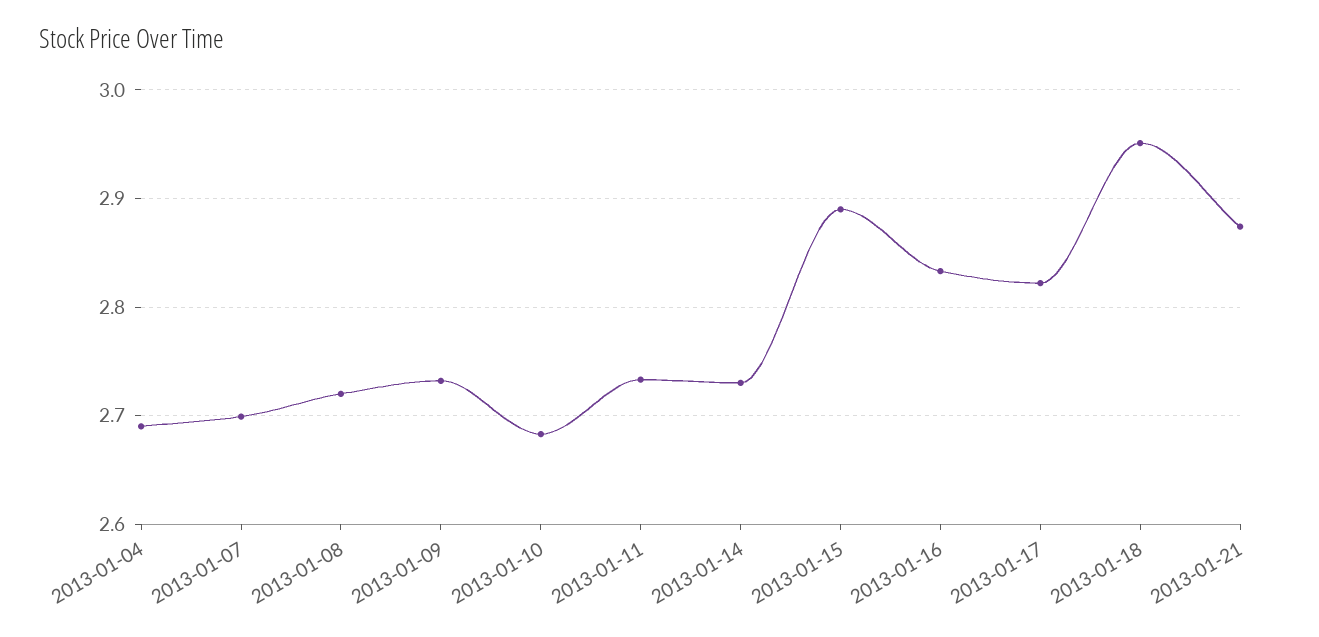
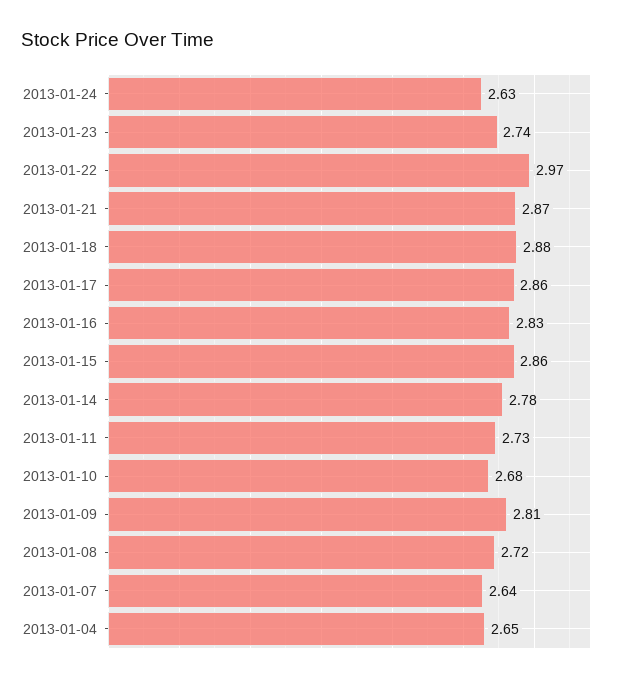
2013-01-04: 2.69 -> 2.65
2013-01-07: 2.7 -> 2.64
2013-01-09: 2.73 -> 2.81
2013-01-14: 2.73 -> 2.78
2013-01-15: 2.89 -> 2.86
2013-01-17: 2.82 -> 2.86
2013-01-18: 2.95 -> 2.88
2013-01-24: none -> 2.63
2013-01-23: none -> 2.74
2013-01-22: none -> 2.97

